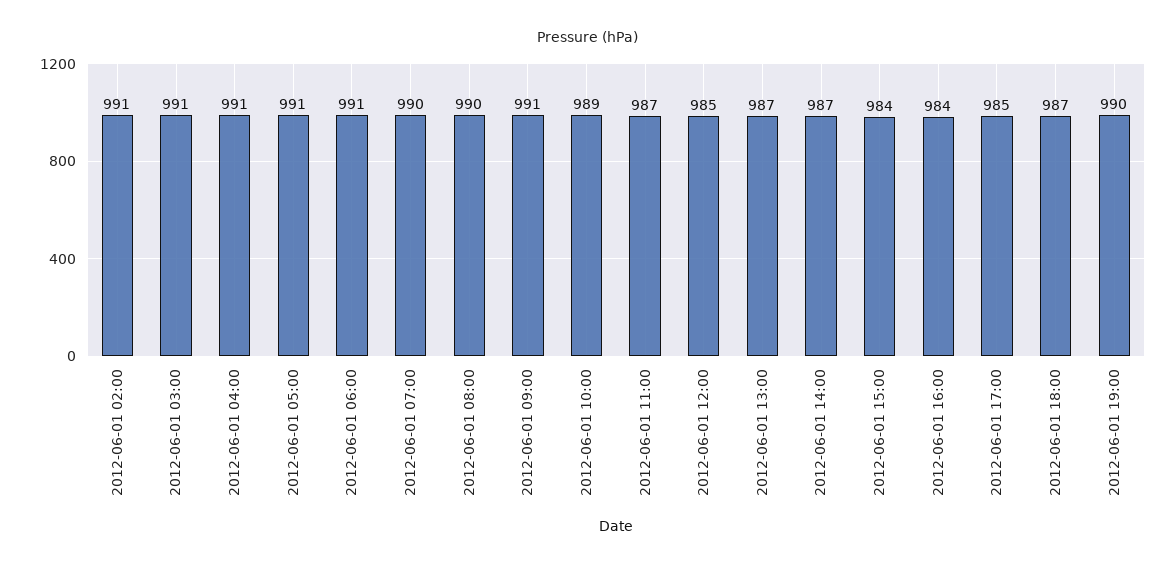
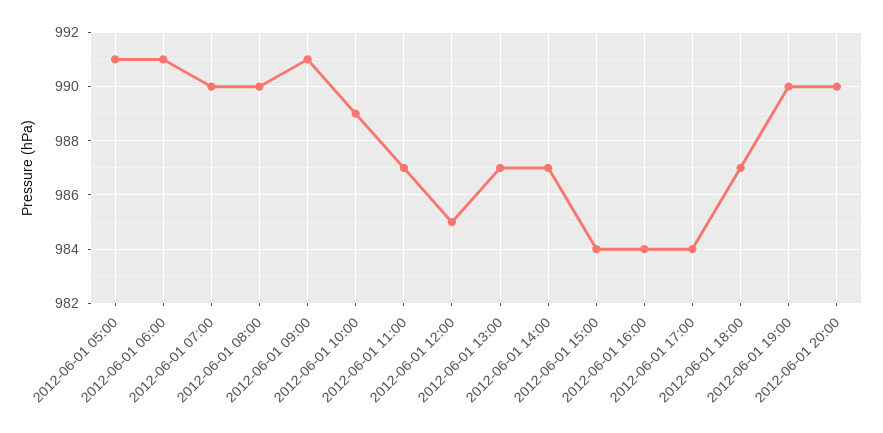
2012-06-01 02:00: 991 -> none
2012-06-01 03:00: 991 -> none
2012-06-01 04:00: 991 -> none
2012-06-01 17:00: 985 -> 984
2012-06-01 20:00: none -> 990

